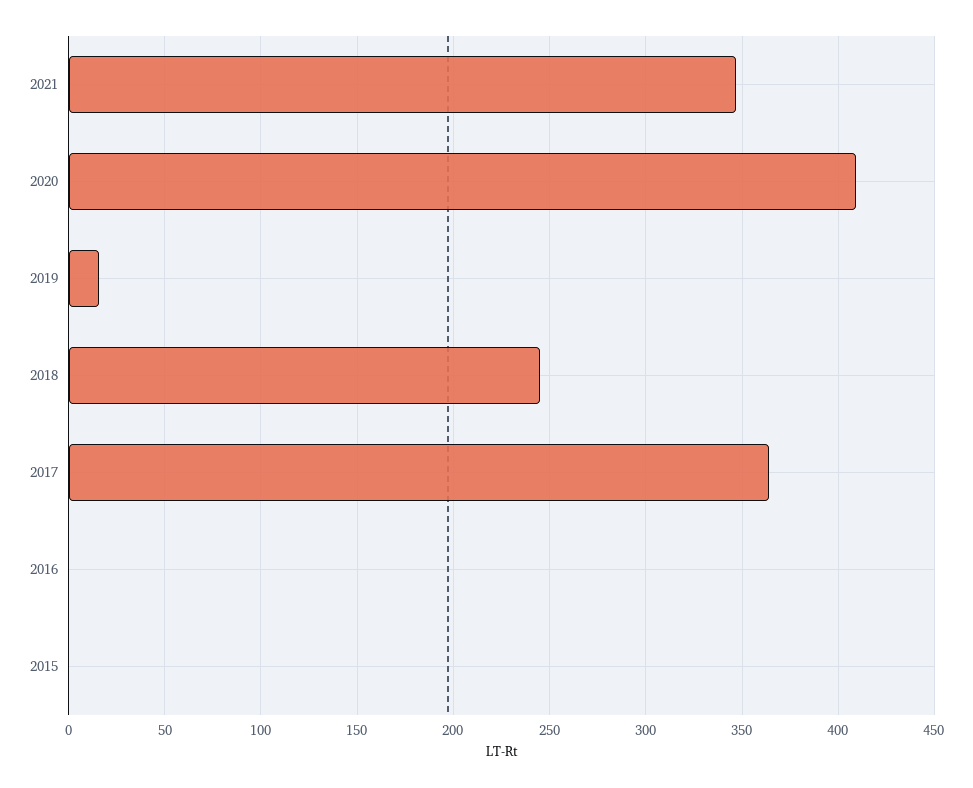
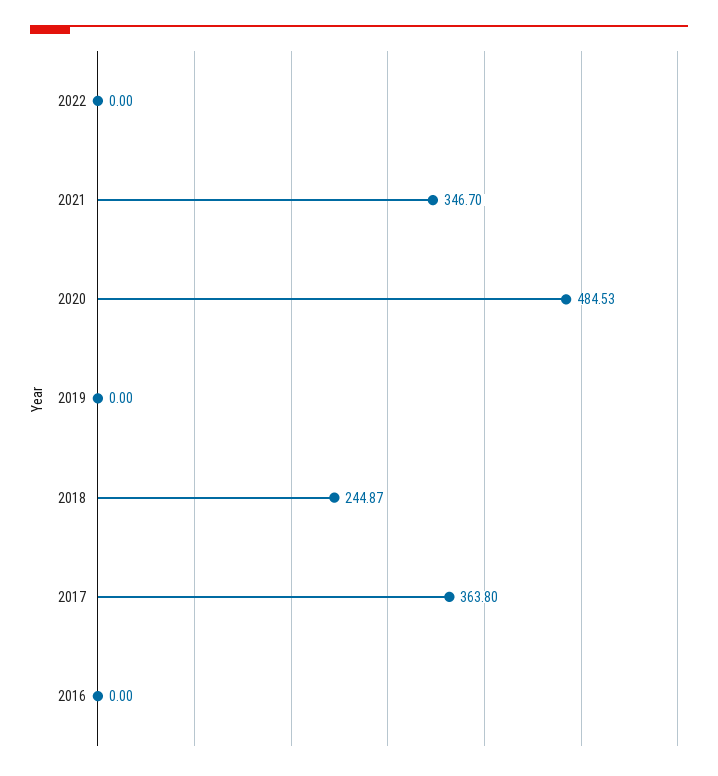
2020: 410 -> 484.53
2019: 15 -> 0
2015: 0 -> none
2022: none -> 0

